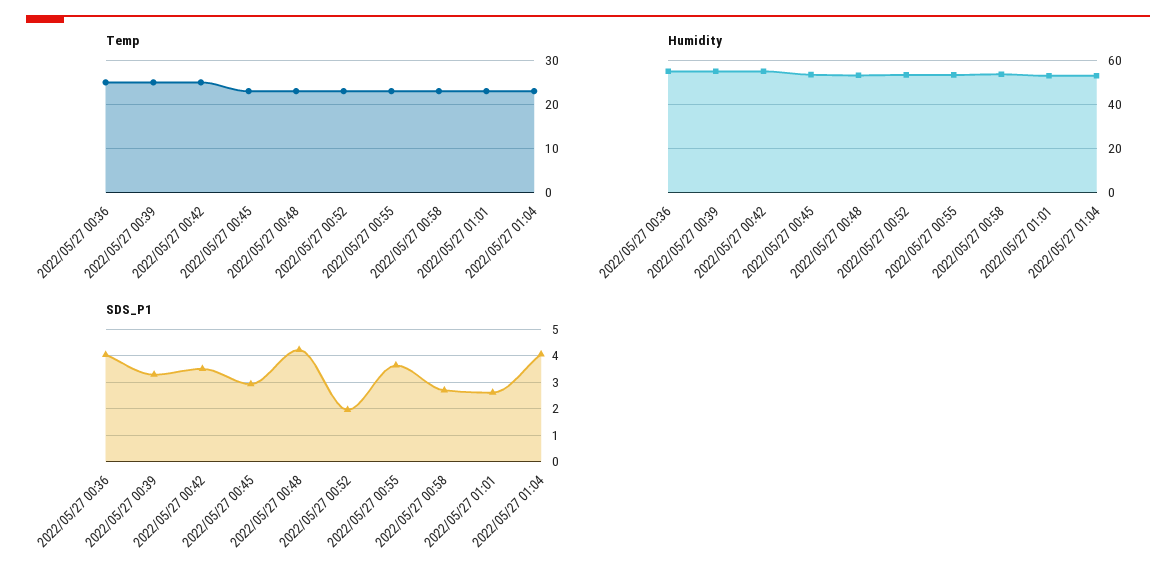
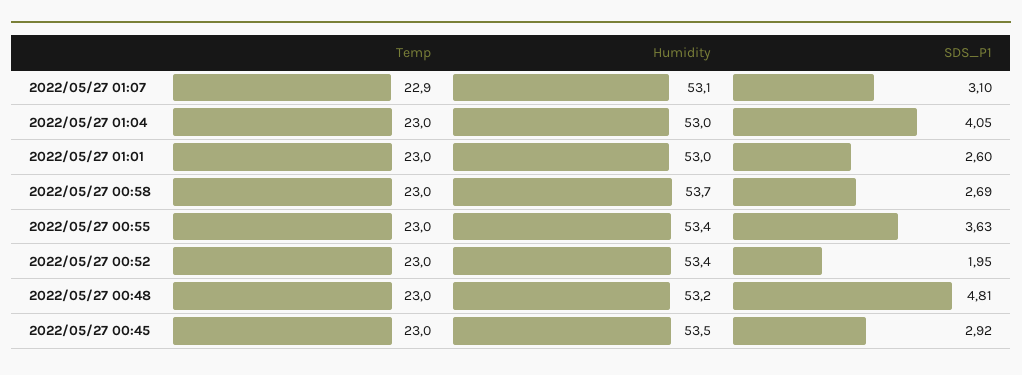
Temp, 2022/05/27 00:36: 25 -> none
Temp, 2022/05/27 00:39: 25 -> none
Temp, 2022/05/27 00:42: 25 -> none
Humidity, 2022/05/27 00:36: 55 -> none
Humidity, 2022/05/27 00:39: 55 -> none
Humidity, 2022/05/27 00:42: 55 -> none
SDS_P1, 2022/05/27 00:36: 4 -> none
SDS_P1, 2022/05/27 00:39: 3.25 -> none
SDS_P1, 2022/05/27 00:42: 3.5 -> none
SDS_P1, 2022/05/27 00:48: 4.25 -> 4.81
Temp, 2022/05/27 01:07: none -> 22.9
Humidity, 2022/05/27 01:07: none -> 53.1
SDS_P1, 2022/05/27 01:07: none -> 3.1

